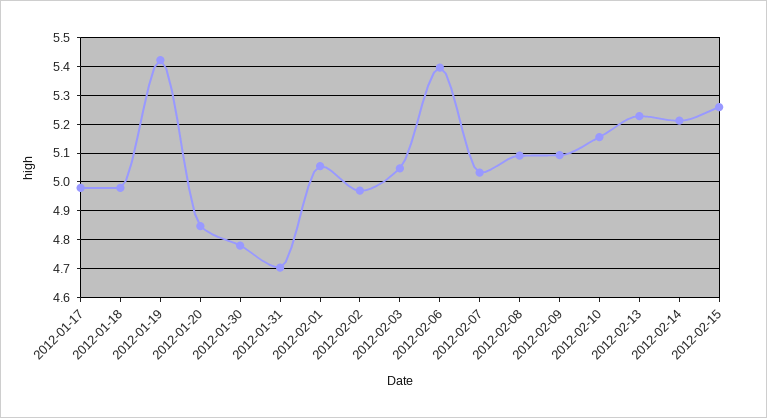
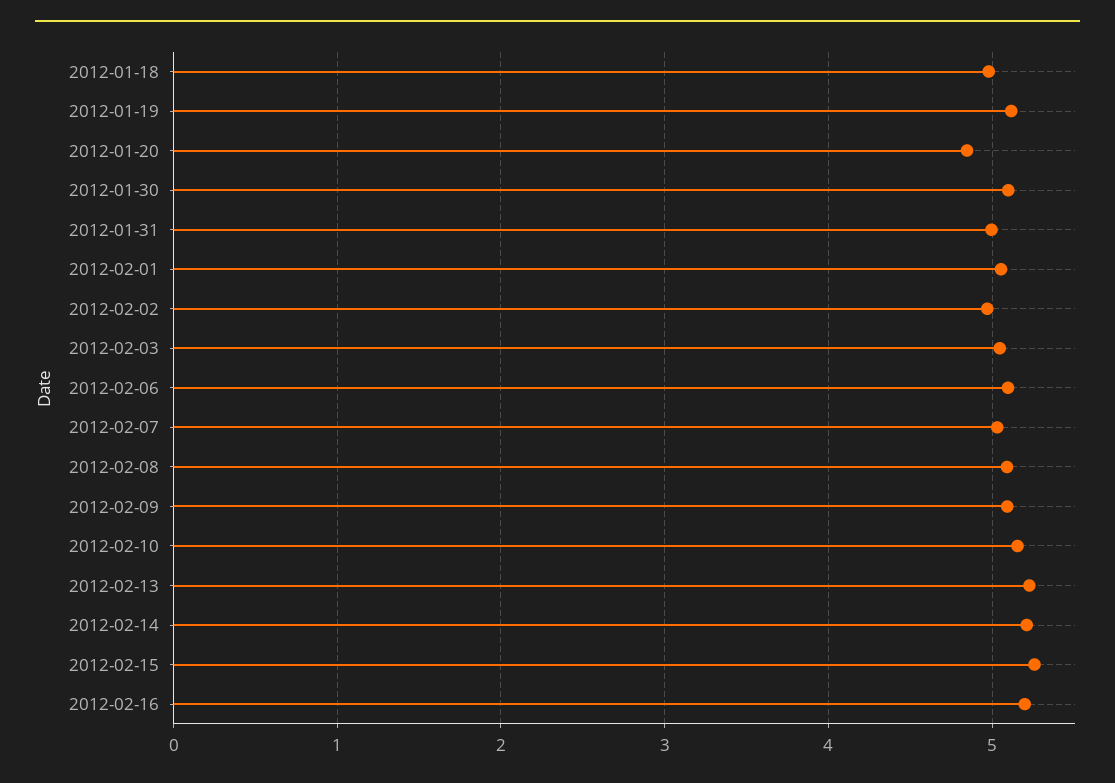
2012-01-17: 4.975 -> none
2012-01-19: 5.425 -> 5.1
2012-01-30: 4.775 -> 5.1
2012-01-31: 4.7 -> 5
2012-02-06: 5.4 -> 5.1
2012-02-16: none -> 5.2

